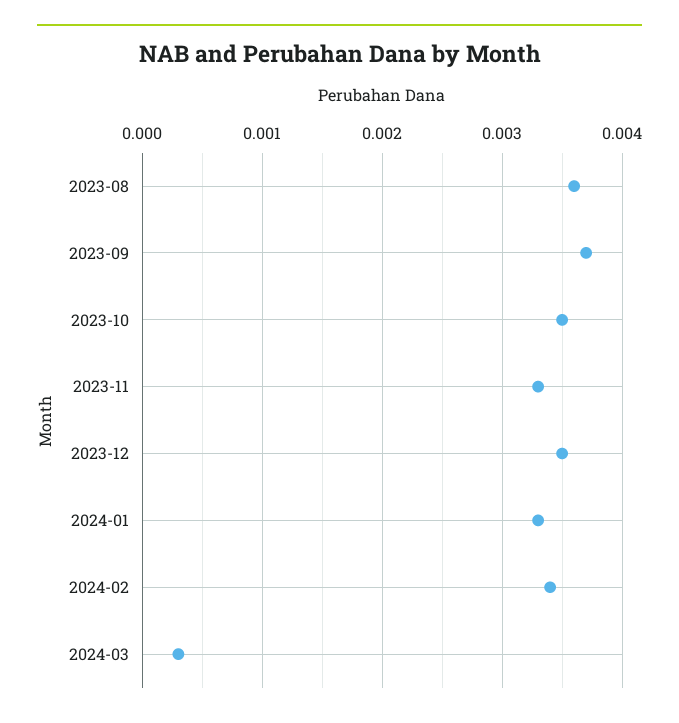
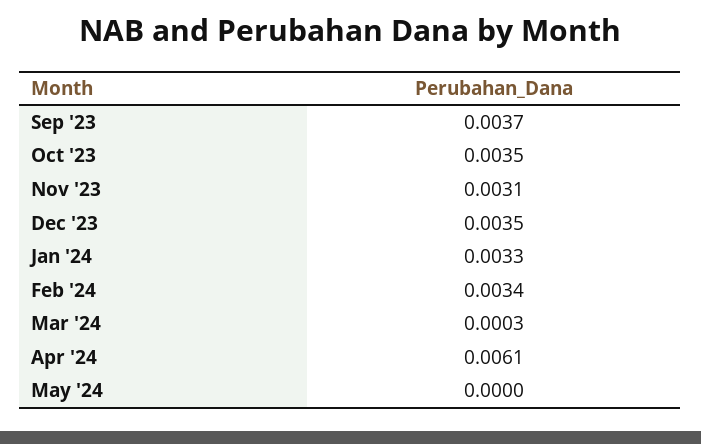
2023-08: 0.0036 -> none
2023-11: 0.0033 -> 0.0031
Apr '24: none -> 0.0061
May '24: none -> 0

